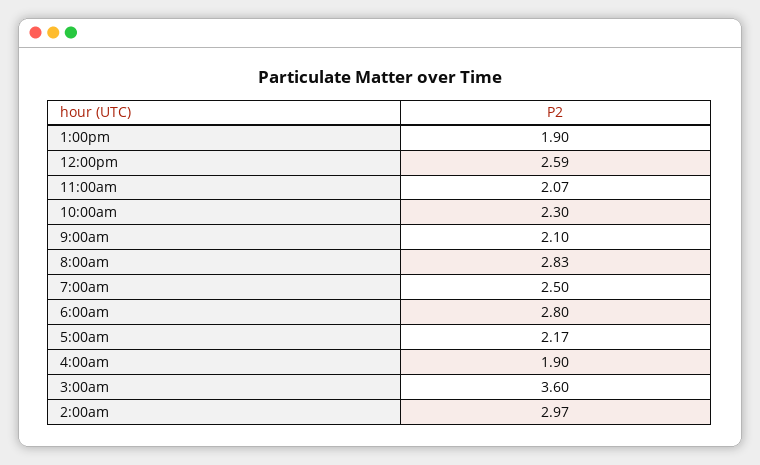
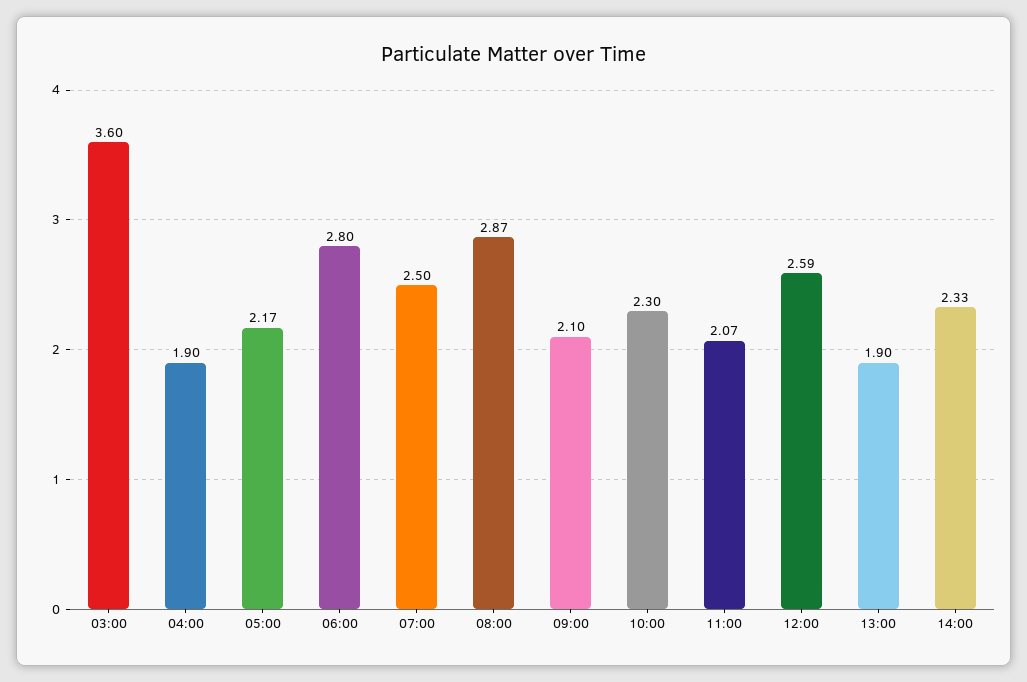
8:00am: 2.83 -> 2.87
2:00am: 2.97 -> none
14:00: none -> 2.33

